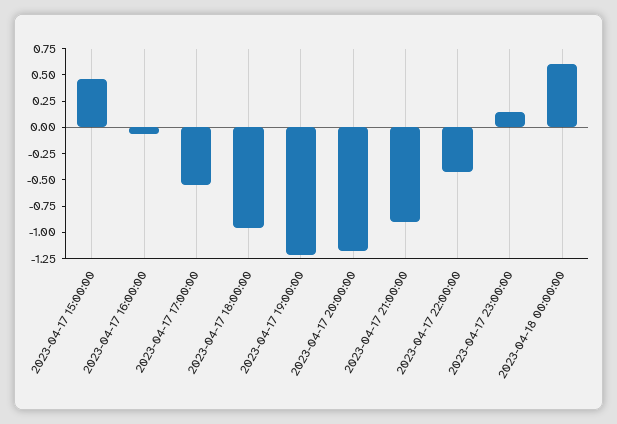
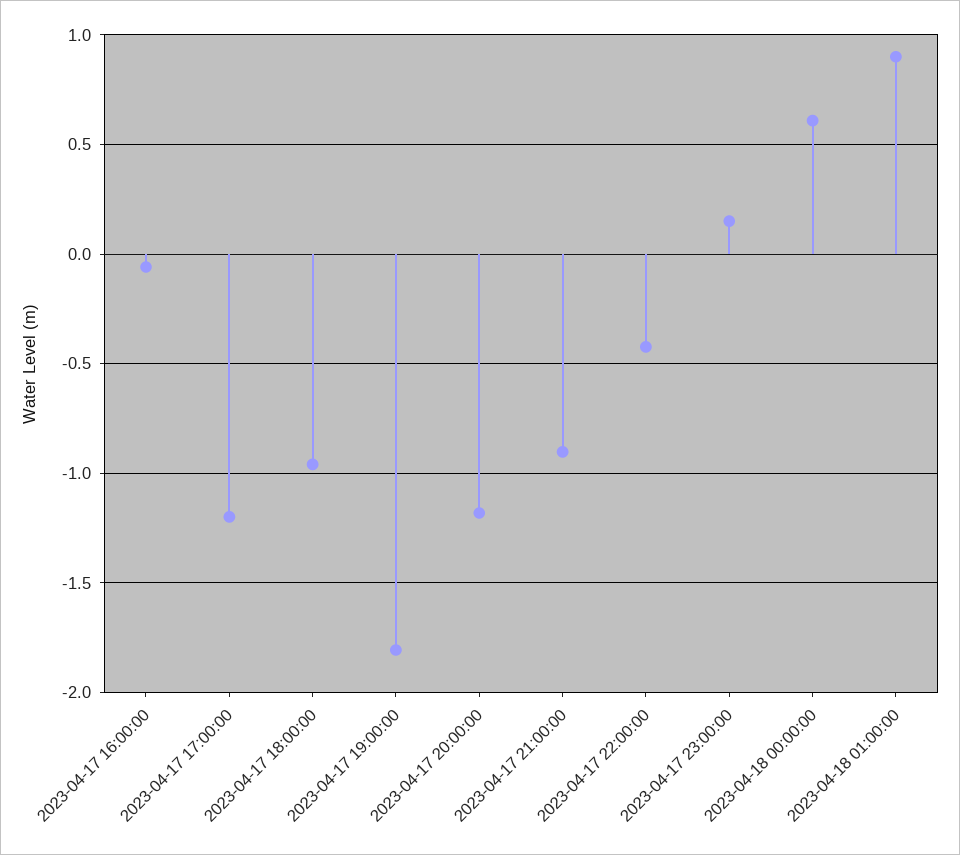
2023-04-17 15:00:00: 0.5 -> none
2023-04-17 17:00:00: -0.5 -> -1.2
2023-04-17 19:00:00: -1.25 -> -1.8
2023-04-18 01:00:00: none -> 0.9

